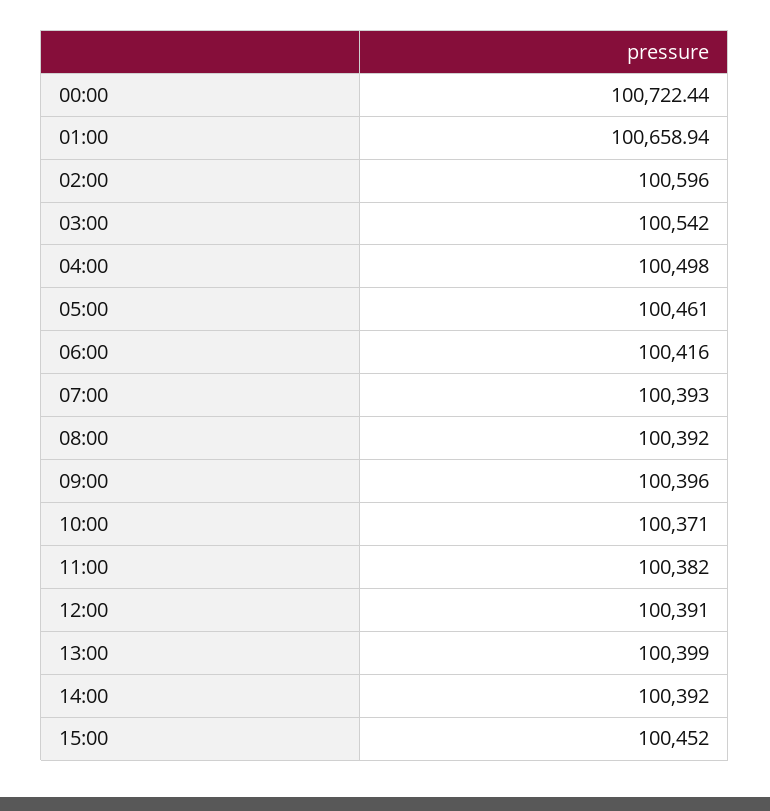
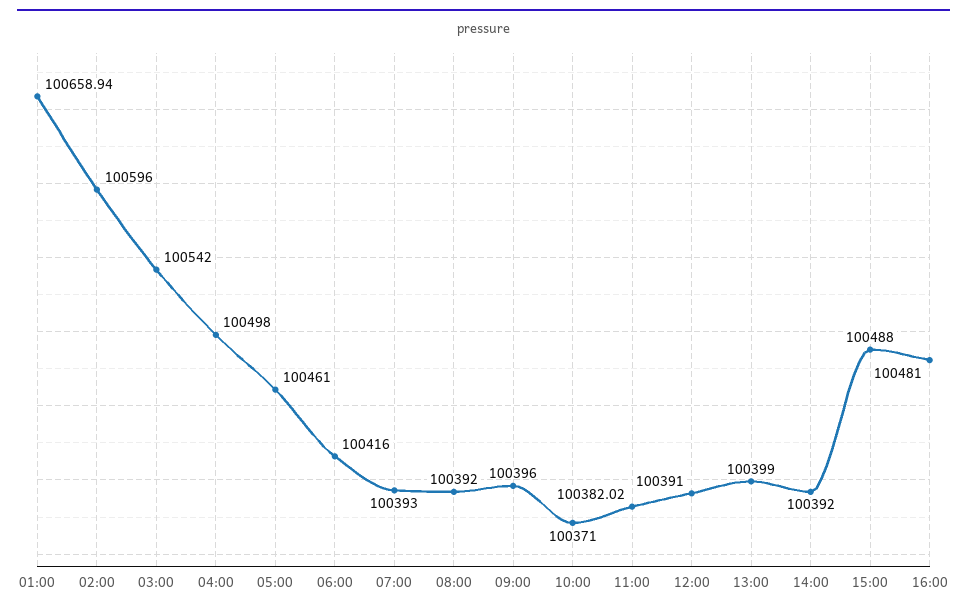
00:00: 100722.44 -> none
11:00: 100382 -> 100382.02
15:00: 100452 -> 100488
16:00: none -> 100481

